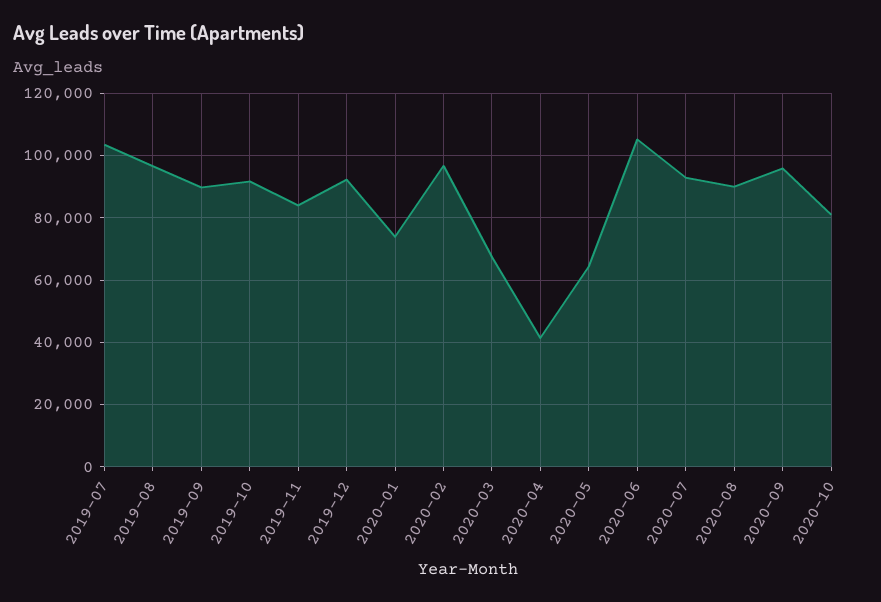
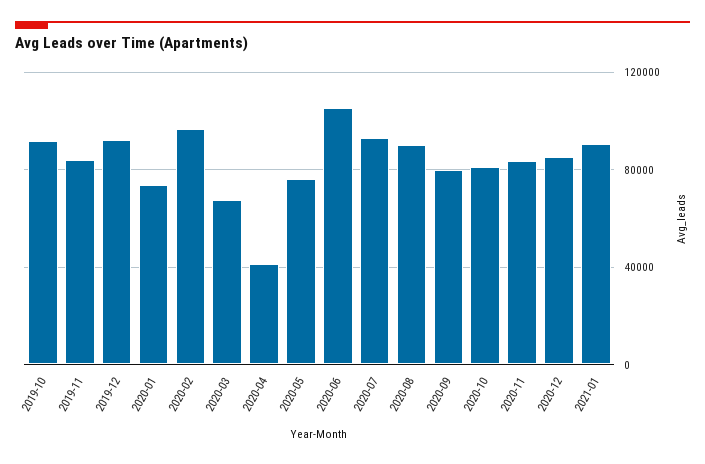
2019-07: 104000 -> none
2019-08: 96000 -> none
2019-09: 90000 -> none
2020-05: 64000 -> 75000
2020-09: 96000 -> 80000
2020-11: none -> 85000
2020-12: none -> 85000
2021-01: none -> 90000

